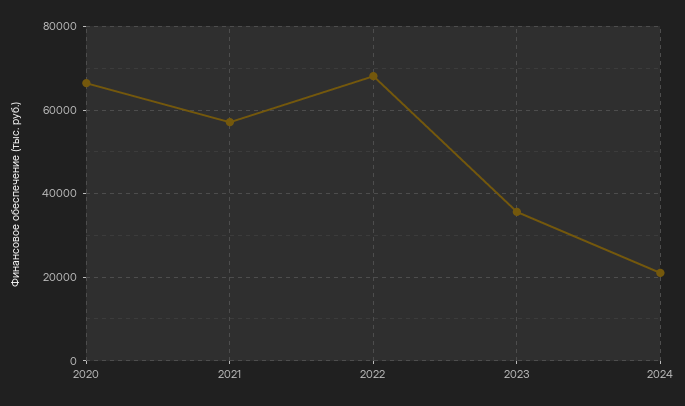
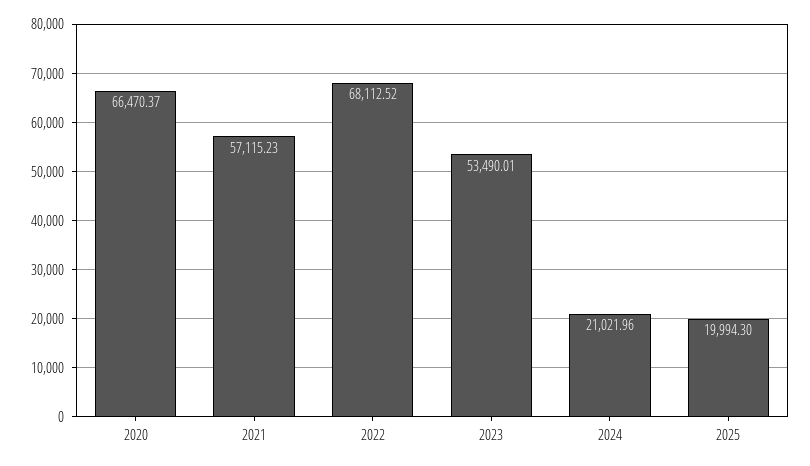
2023: 36000 -> 53490.01
2025: none -> 19994.3

